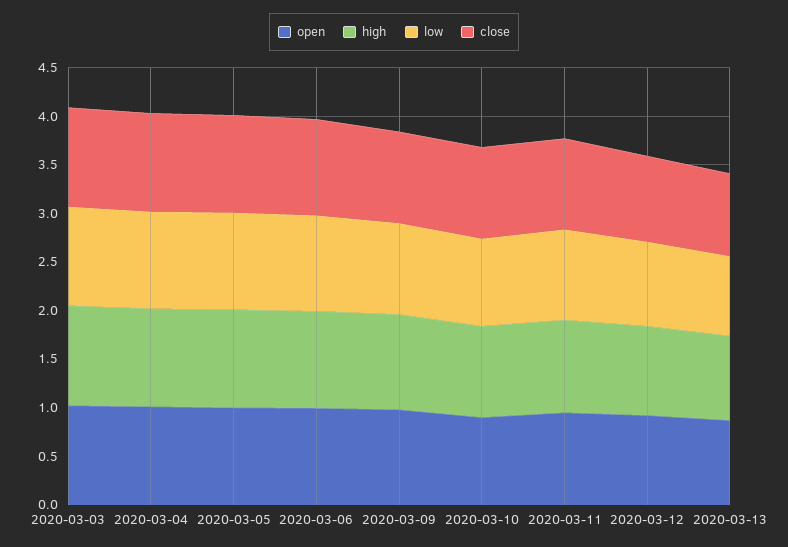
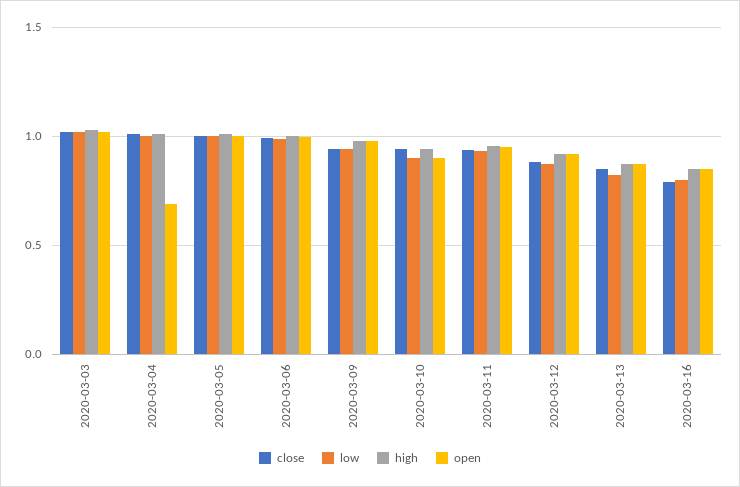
open, 2020-03-04: 1 -> 0.7
close, 2020-03-16: none -> 0.8
low, 2020-03-16: none -> 0.8
high, 2020-03-16: none -> 0.85
open, 2020-03-16: none -> 0.85

